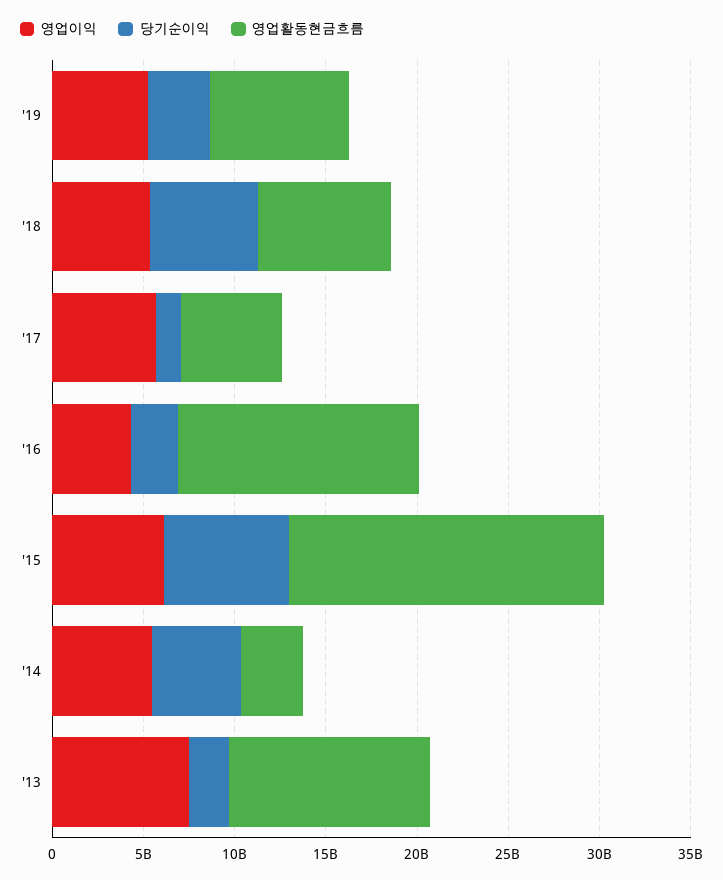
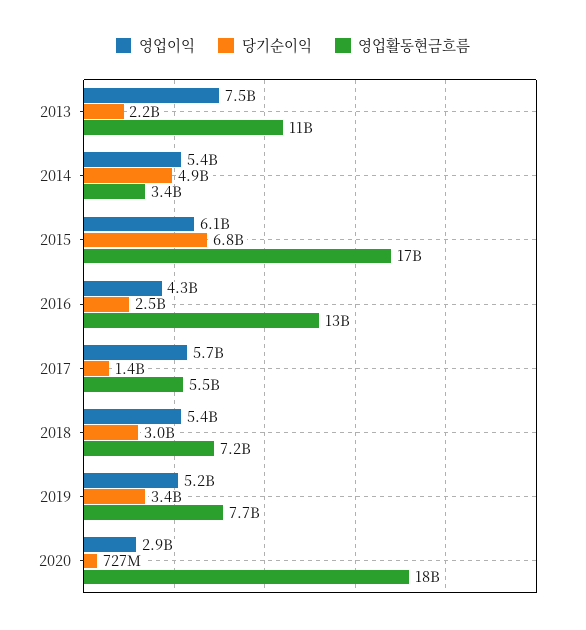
당기순이익, '18: 6000000000 -> 3000000000
영업이익, 2020: none -> 2900000000
당기순이익, 2020: none -> 727000000
영업활동현금흐름, 2020: none -> 18000000000

